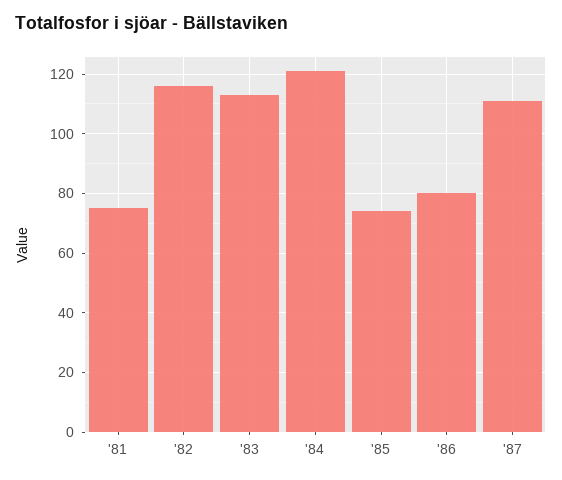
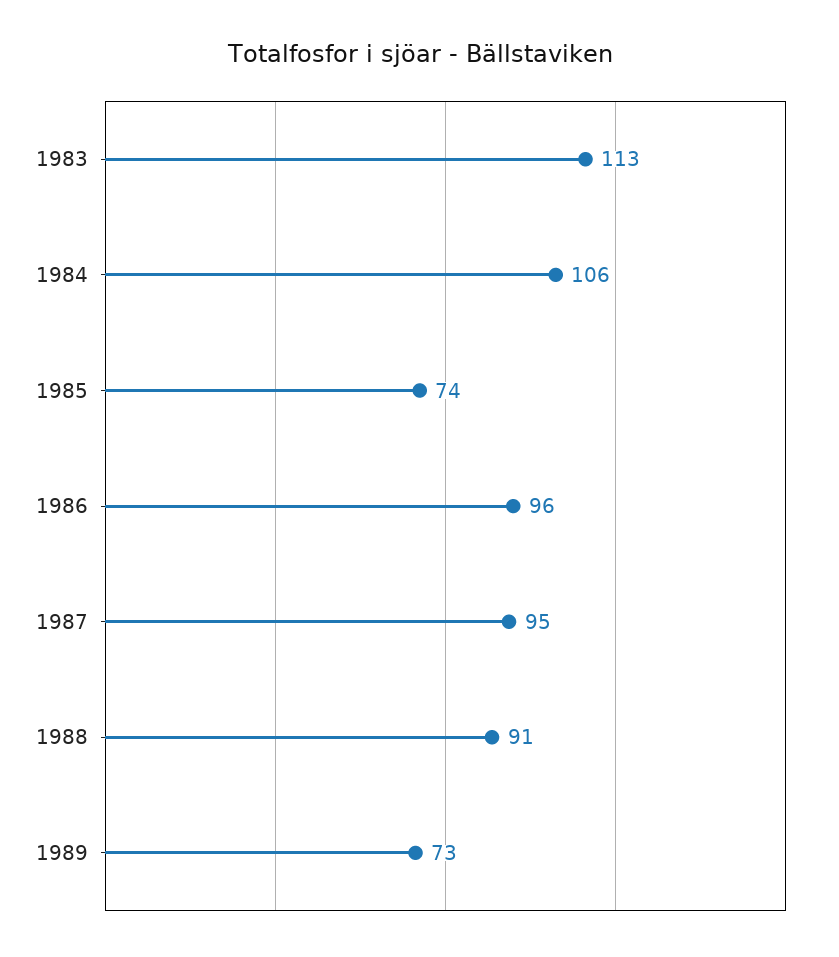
'81: 75 -> none
'82: 115 -> none
'84: 120 -> 106
'86: 80 -> 96
'87: 110 -> 95
1988: none -> 91
1989: none -> 73

